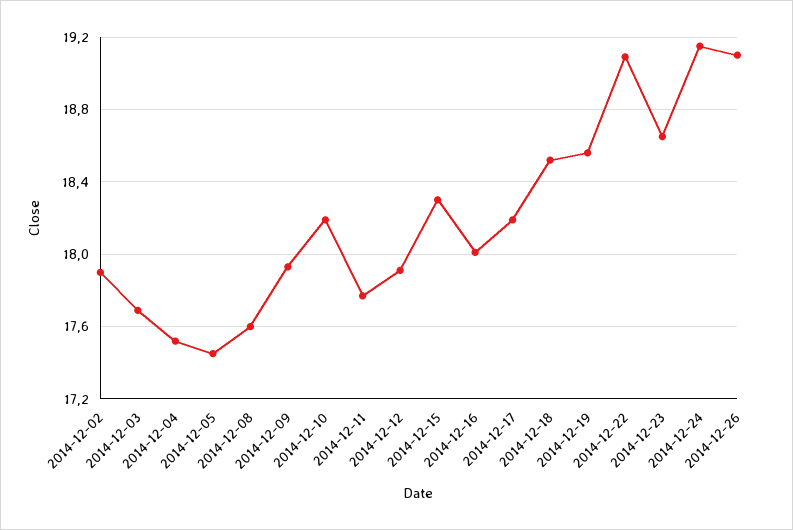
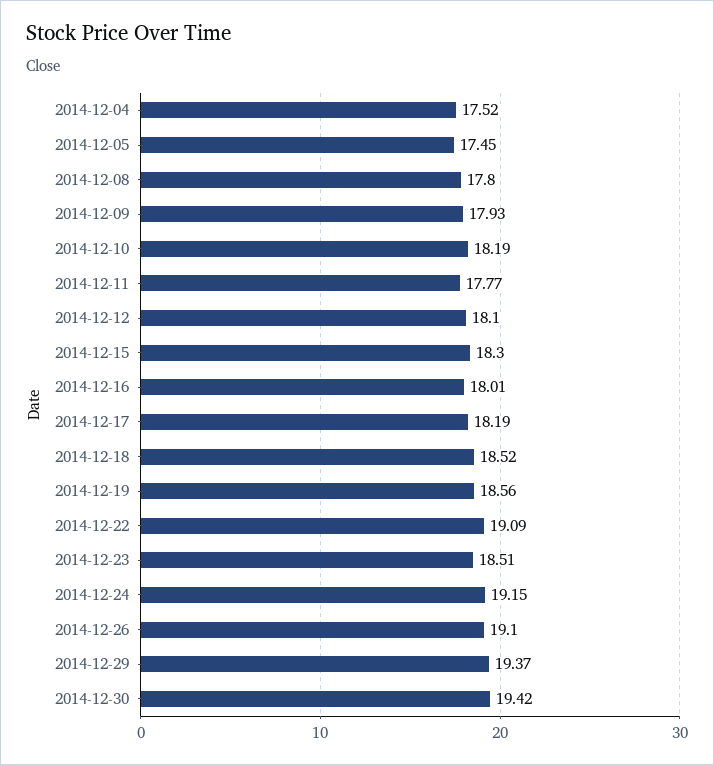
2014-12-02: 17.9 -> none
2014-12-03: 17.7 -> none
2014-12-08: 17.6 -> 17.8
2014-12-12: 17.9 -> 18.1
2014-12-23: 18.65 -> 18.51
2014-12-29: none -> 19.37
2014-12-30: none -> 19.42

